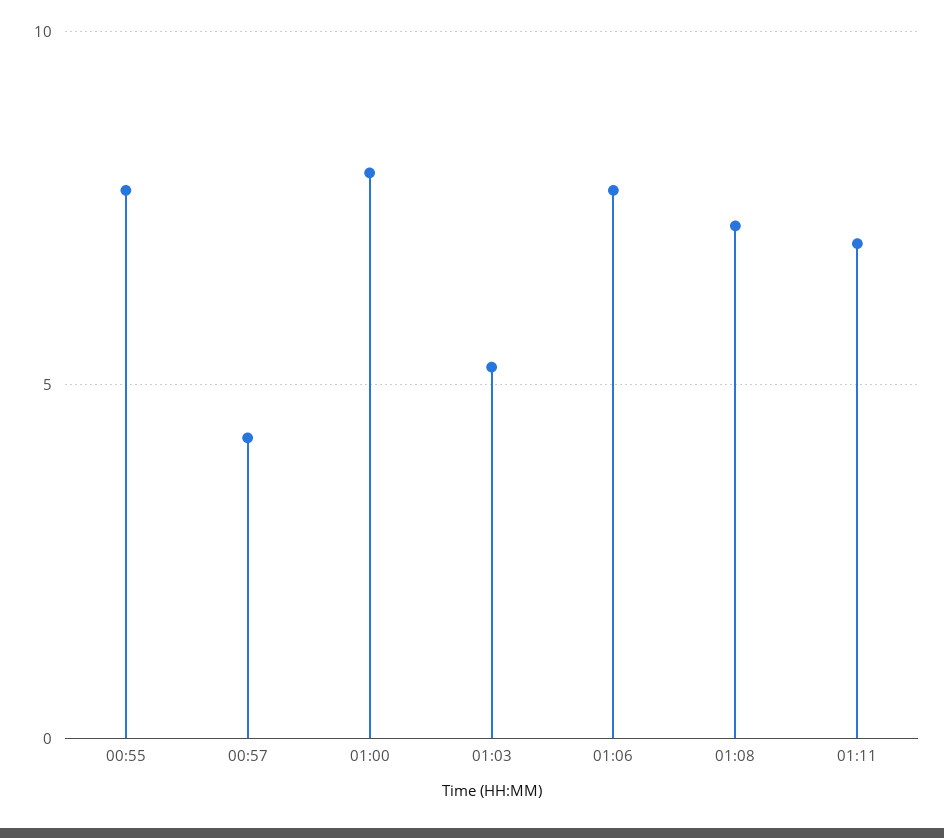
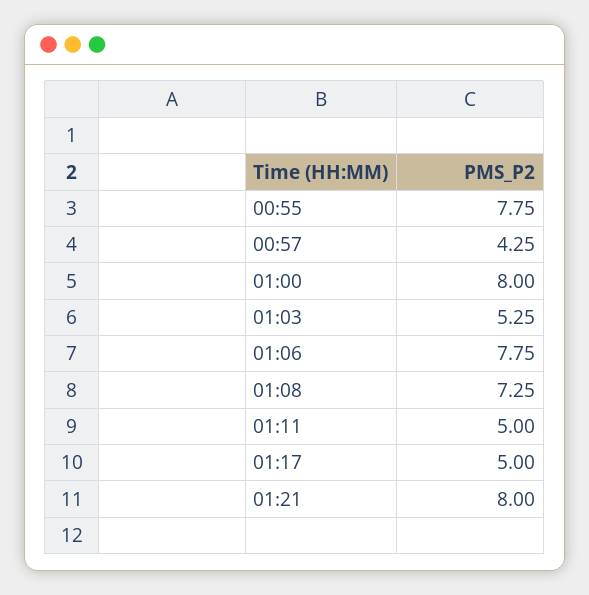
01:11: 7 -> 5
01:17: none -> 5
01:21: none -> 8

